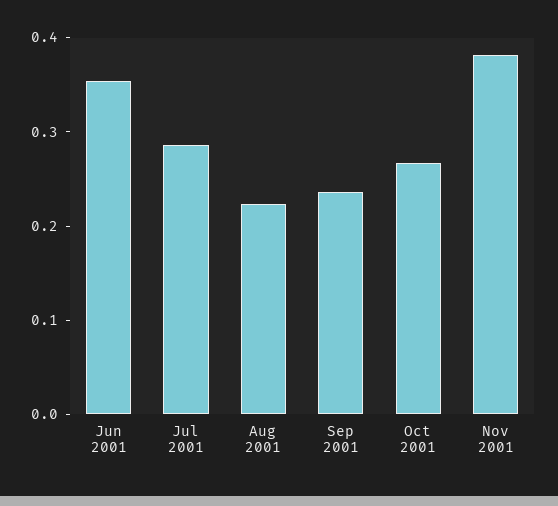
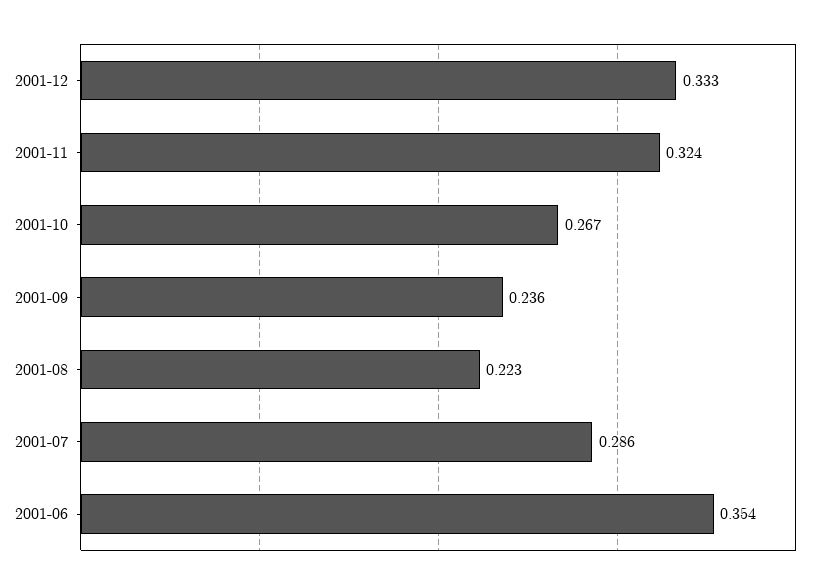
Nov 2001: 0.38 -> 0.324
2001-12: none -> 0.333

